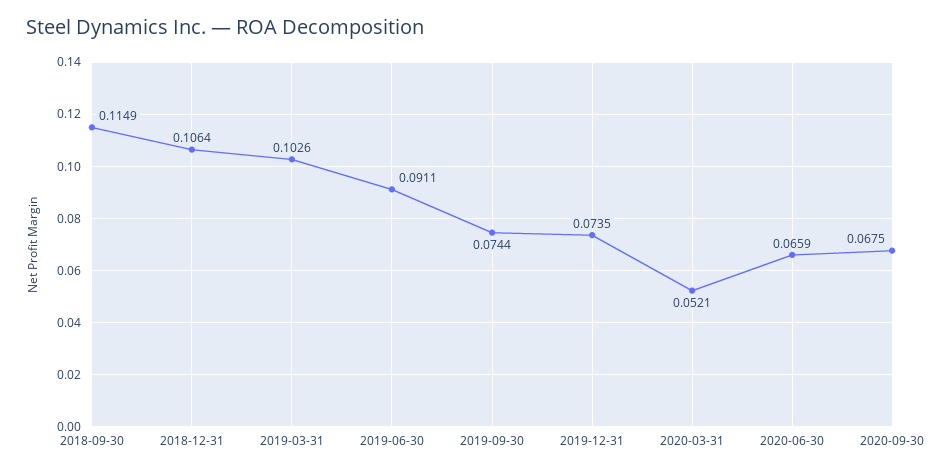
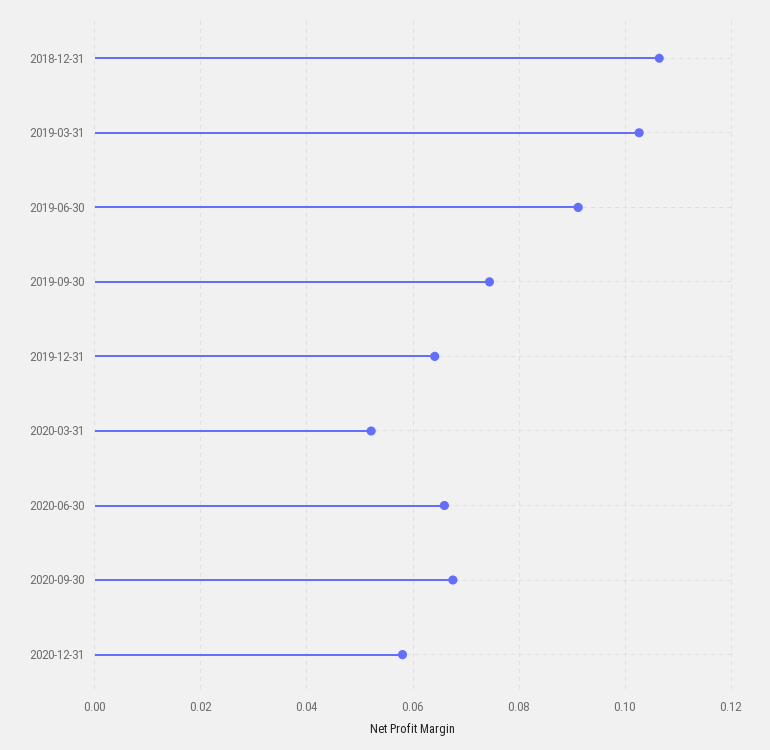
2018-09-30: 0.1149 -> none
2019-12-31: 0.0735 -> 0.064
2020-12-31: none -> 0.058

